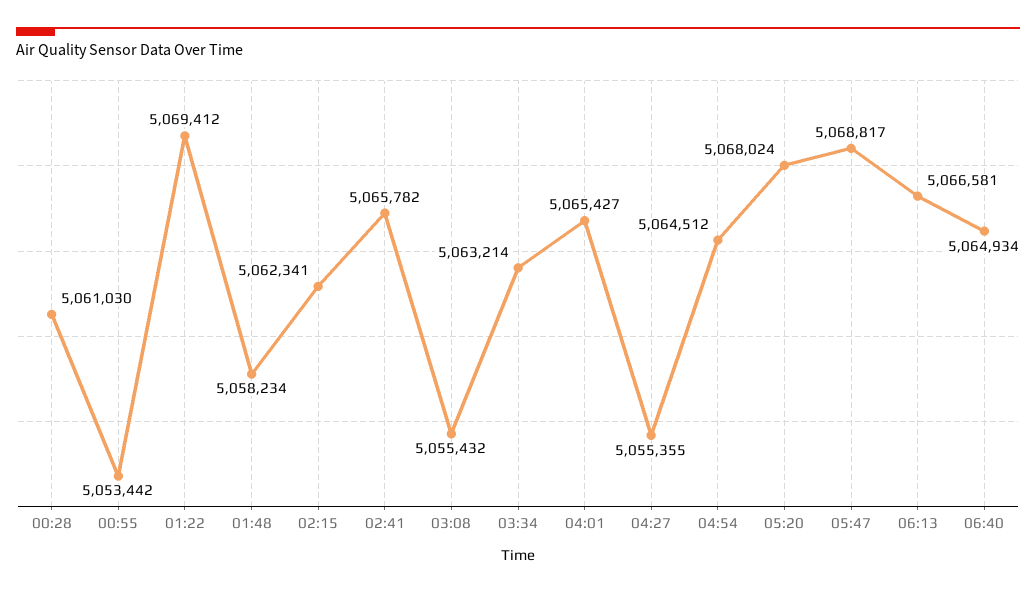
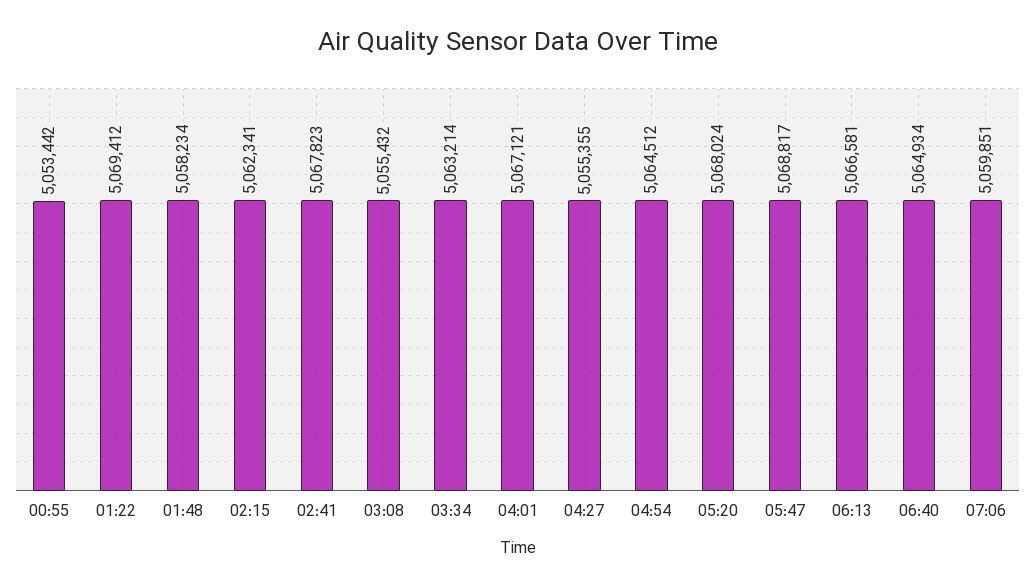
00:28: 5061030 -> none
02:41: 5065782 -> 5067823
04:01: 5065427 -> 5067121
07:06: none -> 5059851

